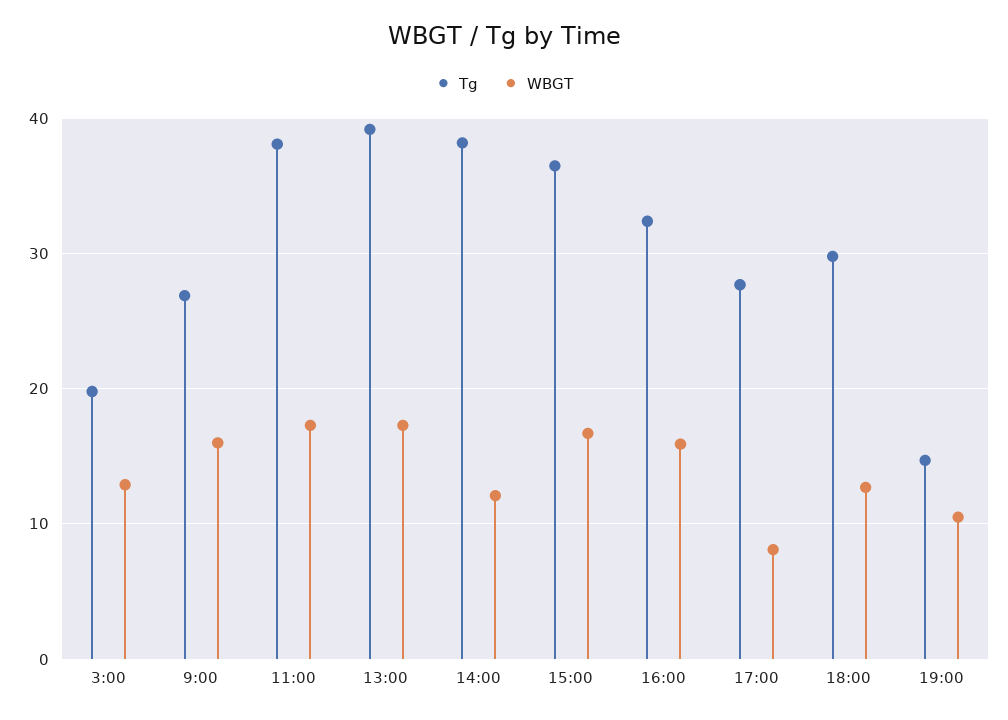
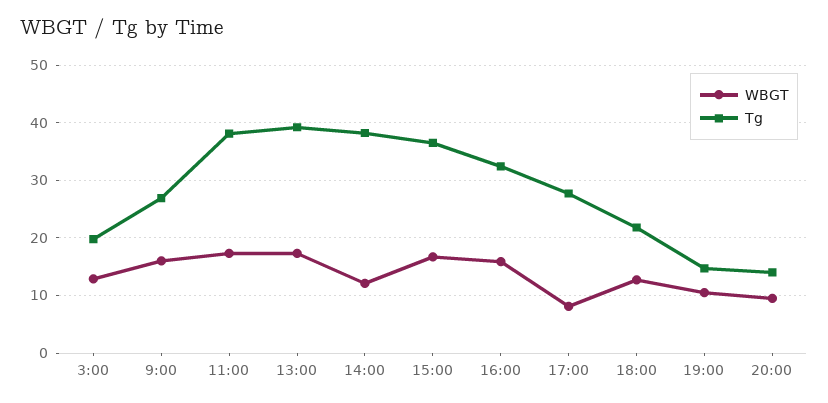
Tg, 18:00: 30 -> 22
WBGT, 20:00: none -> 10
Tg, 20:00: none -> 14

